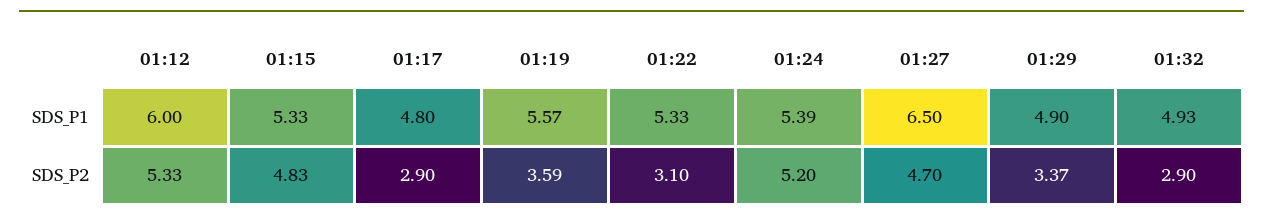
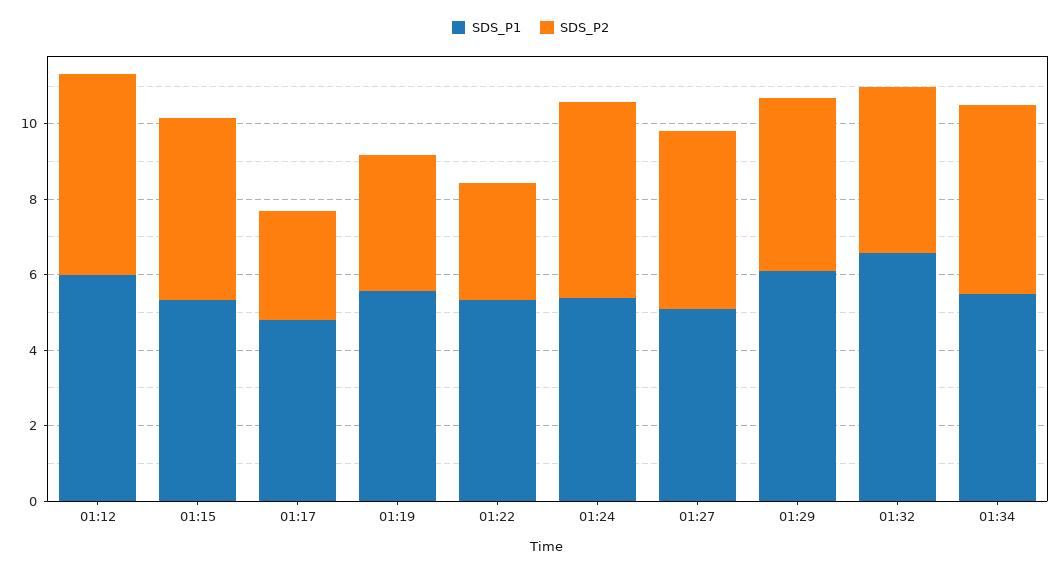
SDS_P1, 01:27: 6.5 -> 5
SDS_P1, 01:29: 4.9 -> 6
SDS_P1, 01:32: 4.93 -> 6.5
SDS_P2, 01:29: 3.37 -> 4.5
SDS_P2, 01:32: 2.9 -> 4.5
SDS_P1, 01:34: none -> 5.5
SDS_P2, 01:34: none -> 5

